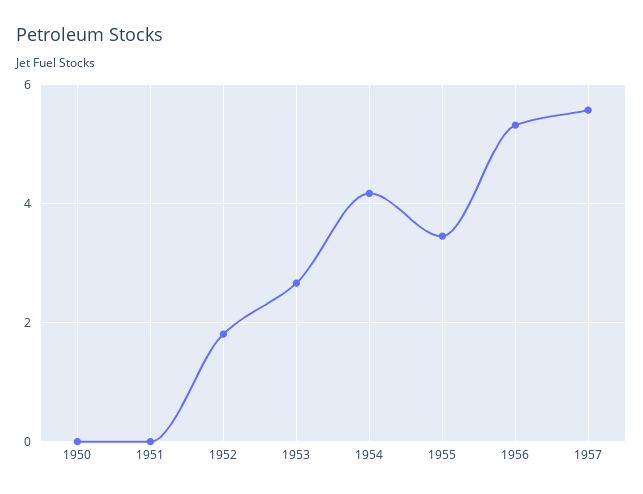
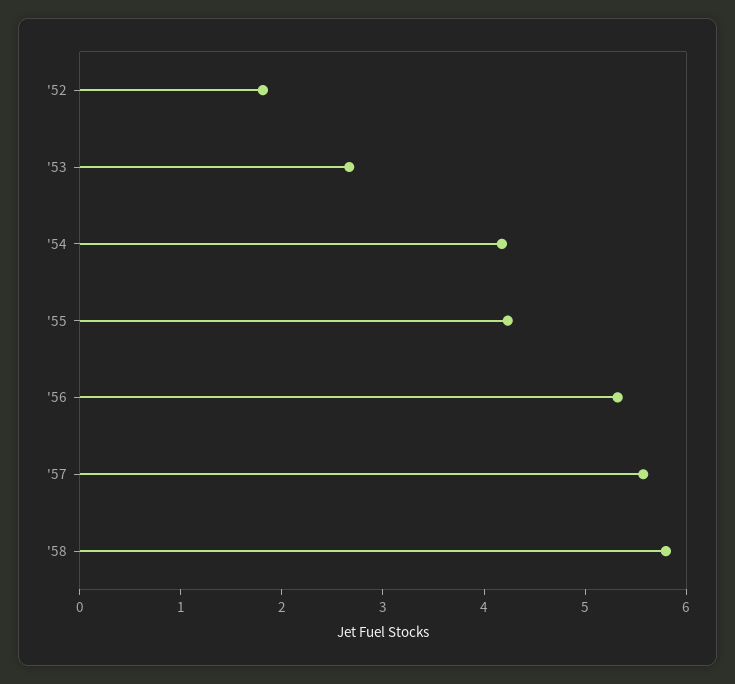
1950: 0 -> none
1951: 0 -> none
1955: 3.4 -> 4.2
'58: none -> 5.8

